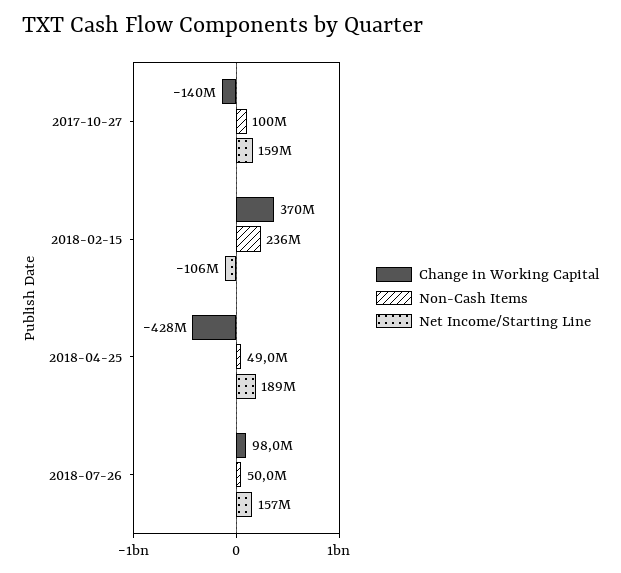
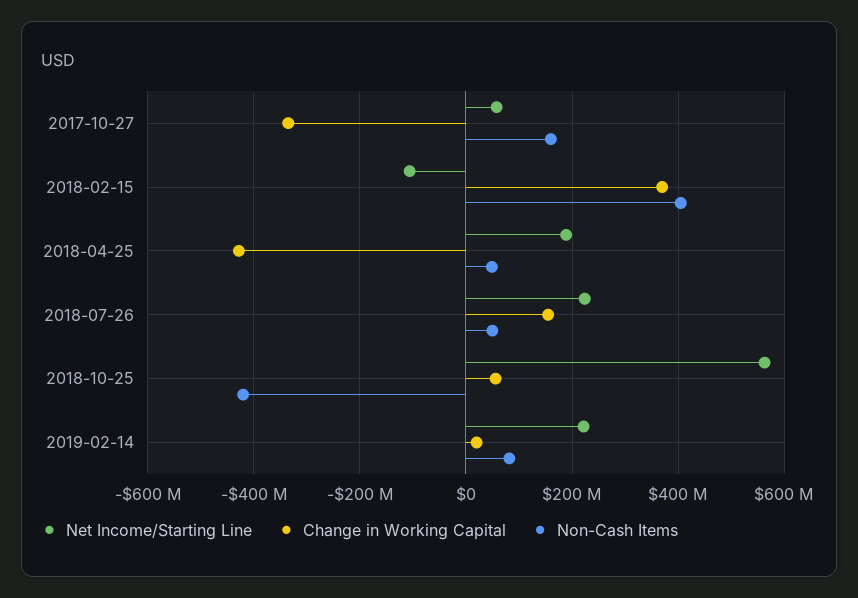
Change in Working Capital, 2017-10-27: -140000000 -> -340000000
Non-Cash Items, 2017-10-27: 100000000 -> 160000000
Net Income/Starting Line, 2017-10-27: 159000000 -> 60000000
Non-Cash Items, 2018-02-15: 236000000 -> 400000000
Change in Working Capital, 2018-07-26: 98000000 -> 160000000
Net Income/Starting Line, 2018-07-26: 157000000 -> 220000000
Net Income/Starting Line, 2018-10-25: none -> 560000000
Change in Working Capital, 2018-10-25: none -> 60000000
Non-Cash Items, 2018-10-25: none -> -420000000
Net Income/Starting Line, 2019-02-14: none -> 220000000
Change in Working Capital, 2019-02-14: none -> 20000000
Non-Cash Items, 2019-02-14: none -> 80000000

